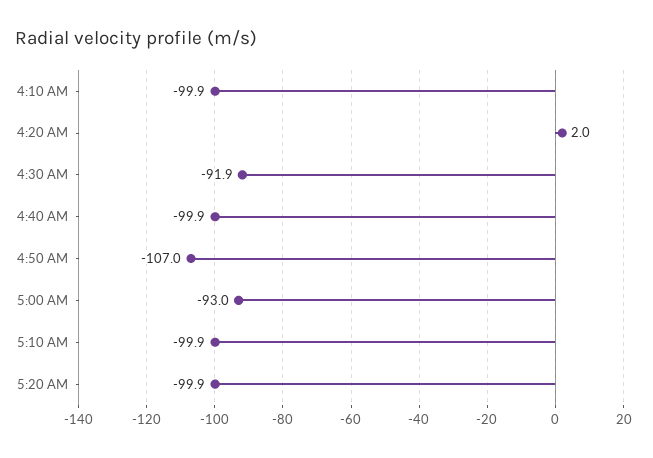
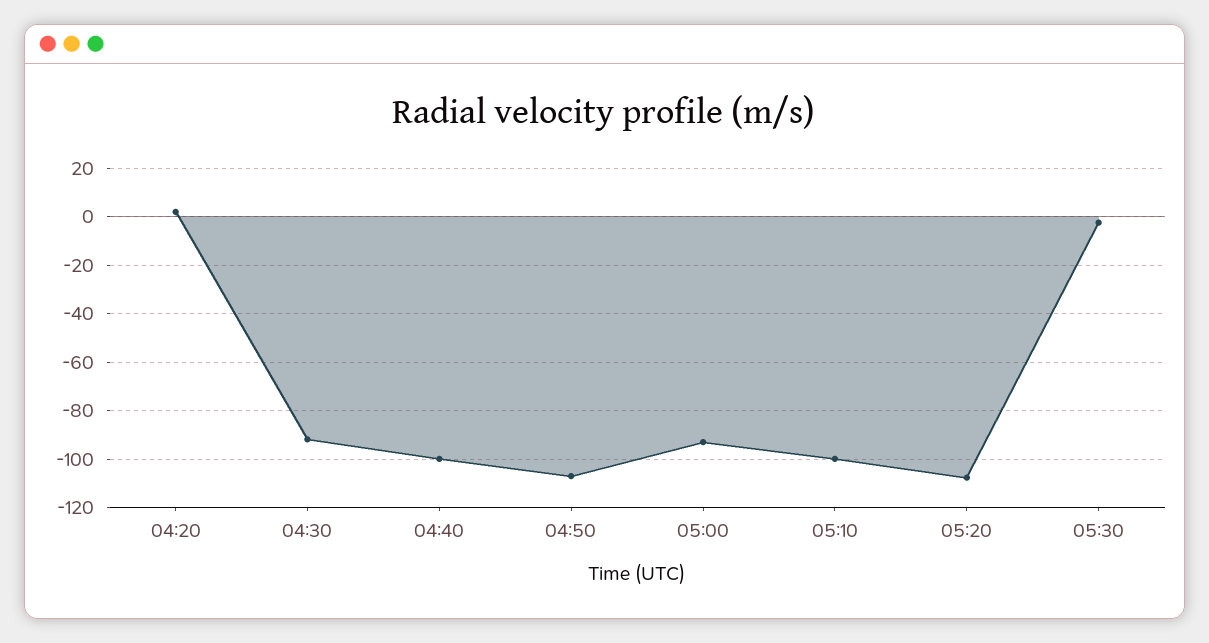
4:10 AM: -99.9 -> none
5:20 AM: -99.9 -> -107.5
05:30: none -> -2.5

